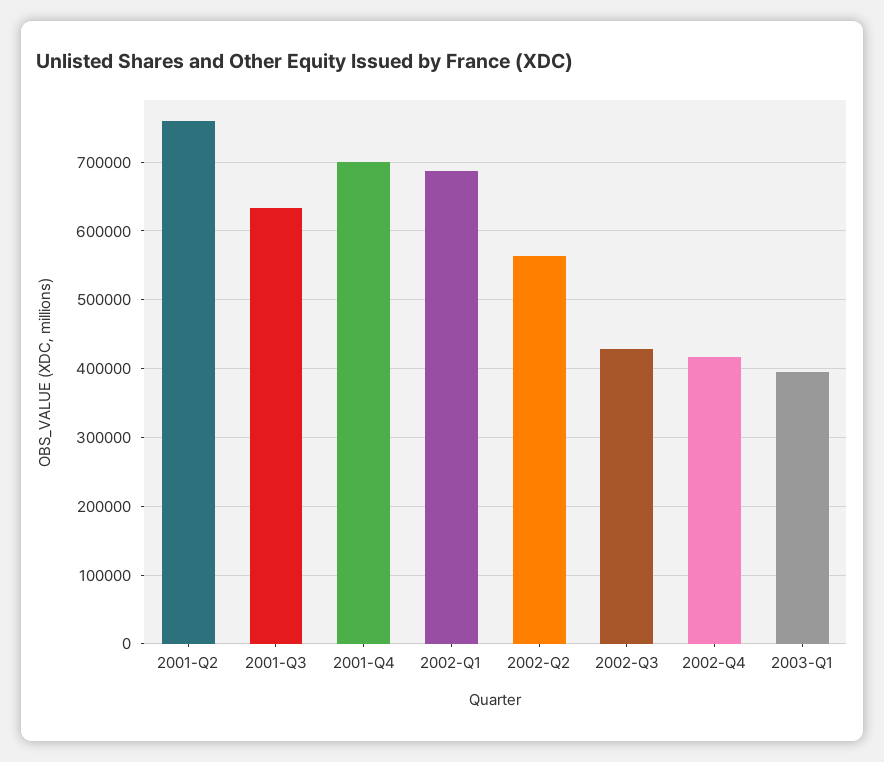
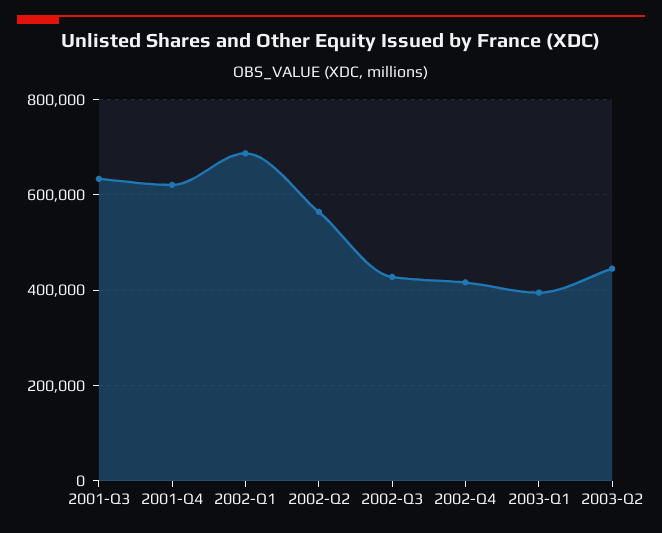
2001-Q2: 760000 -> none
2001-Q4: 700000 -> 620000
2003-Q2: none -> 440000

